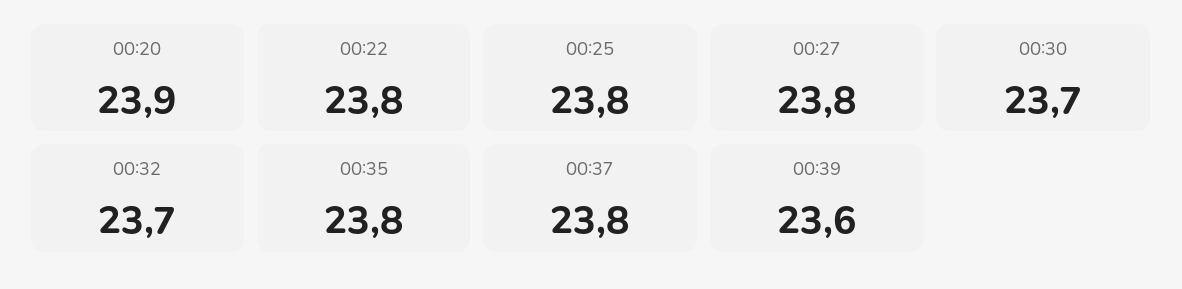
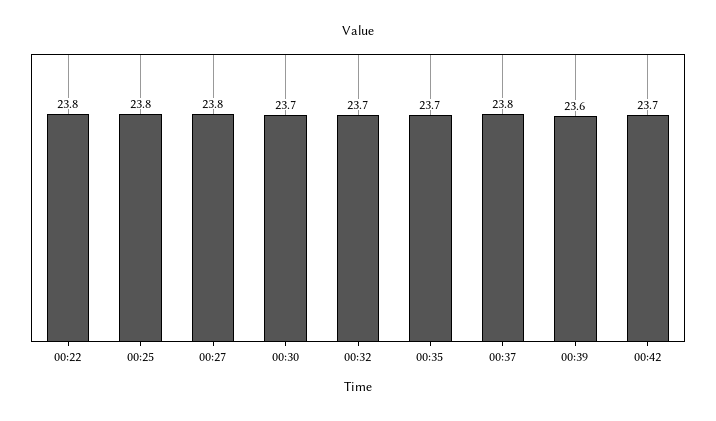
00:20: 23.9 -> none
00:35: 23.8 -> 23.7
00:42: none -> 23.7

